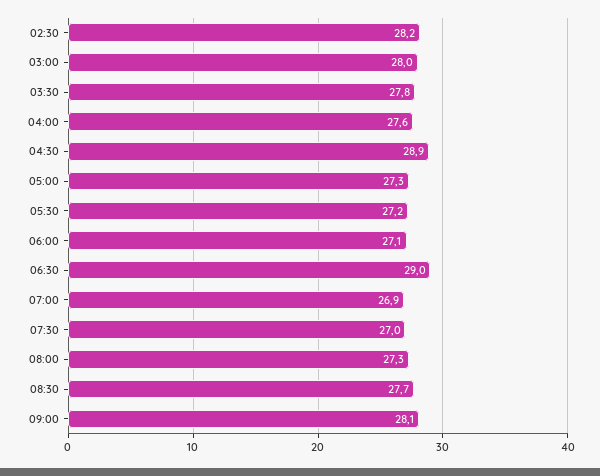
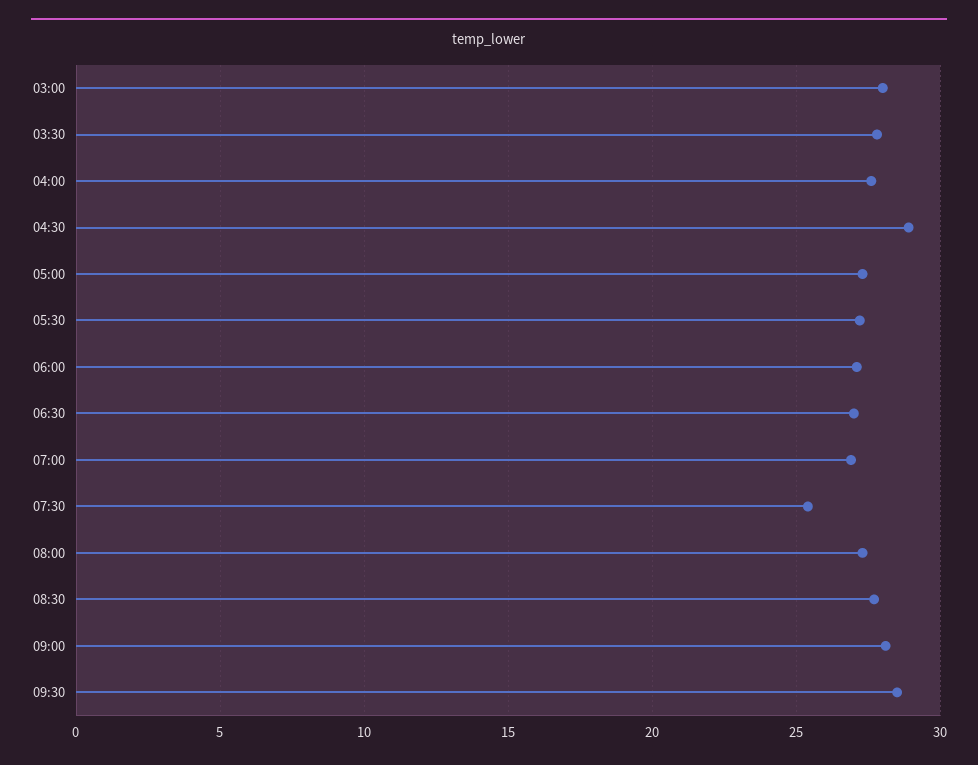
02:30: 28.2 -> none
06:30: 29 -> 27
07:30: 27 -> 25.5
09:30: none -> 28.5

